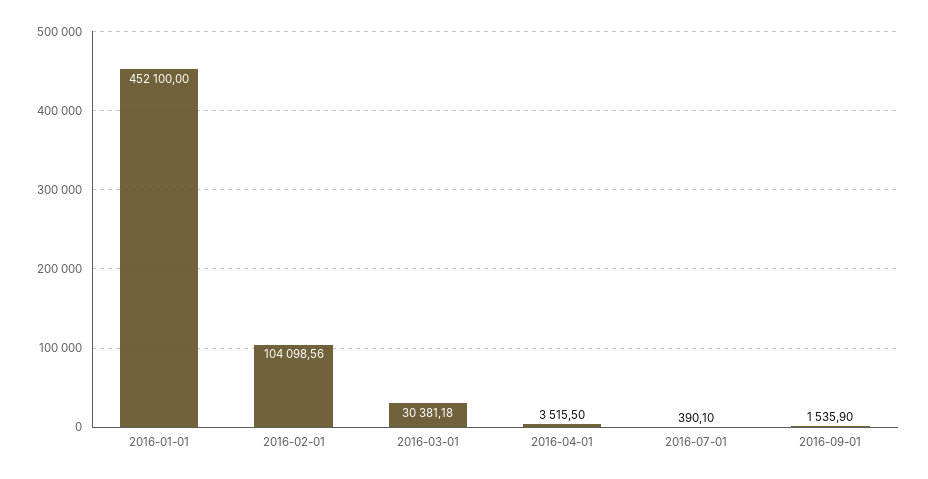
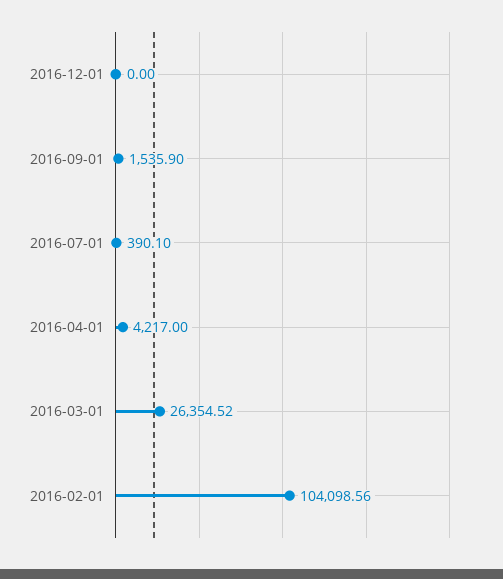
2016-01-01: 452100 -> none
2016-03-01: 30381.18 -> 26354.52
2016-04-01: 3515.5 -> 4217
2016-12-01: none -> 0

